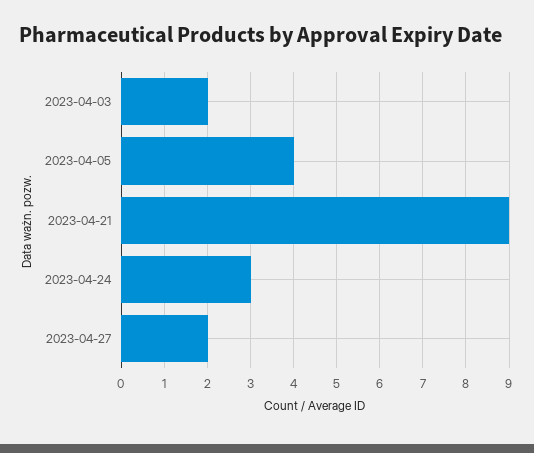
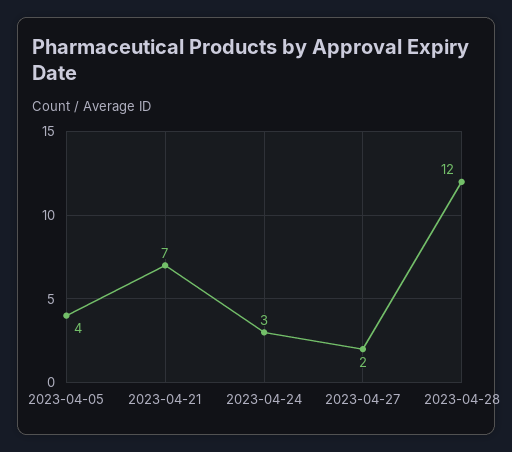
2023-04-03: 2 -> none
2023-04-21: 9 -> 7
2023-04-28: none -> 12

